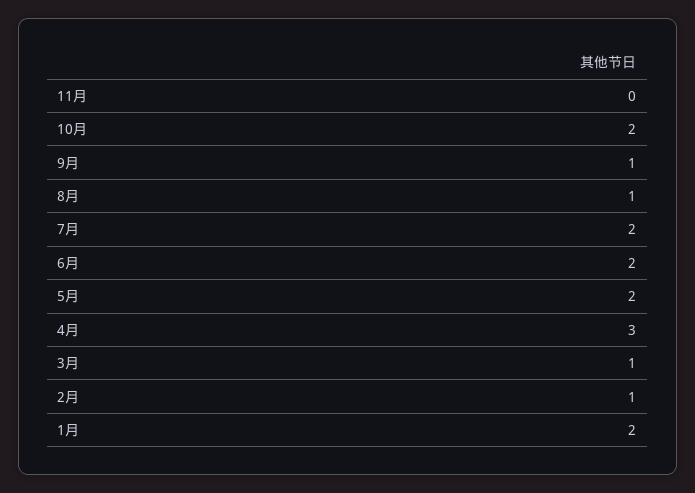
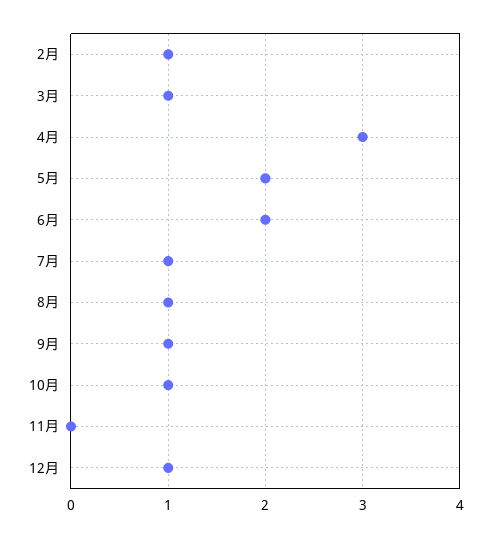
10月: 2 -> 1
7月: 2 -> 1
1月: 2 -> none
12月: none -> 1

